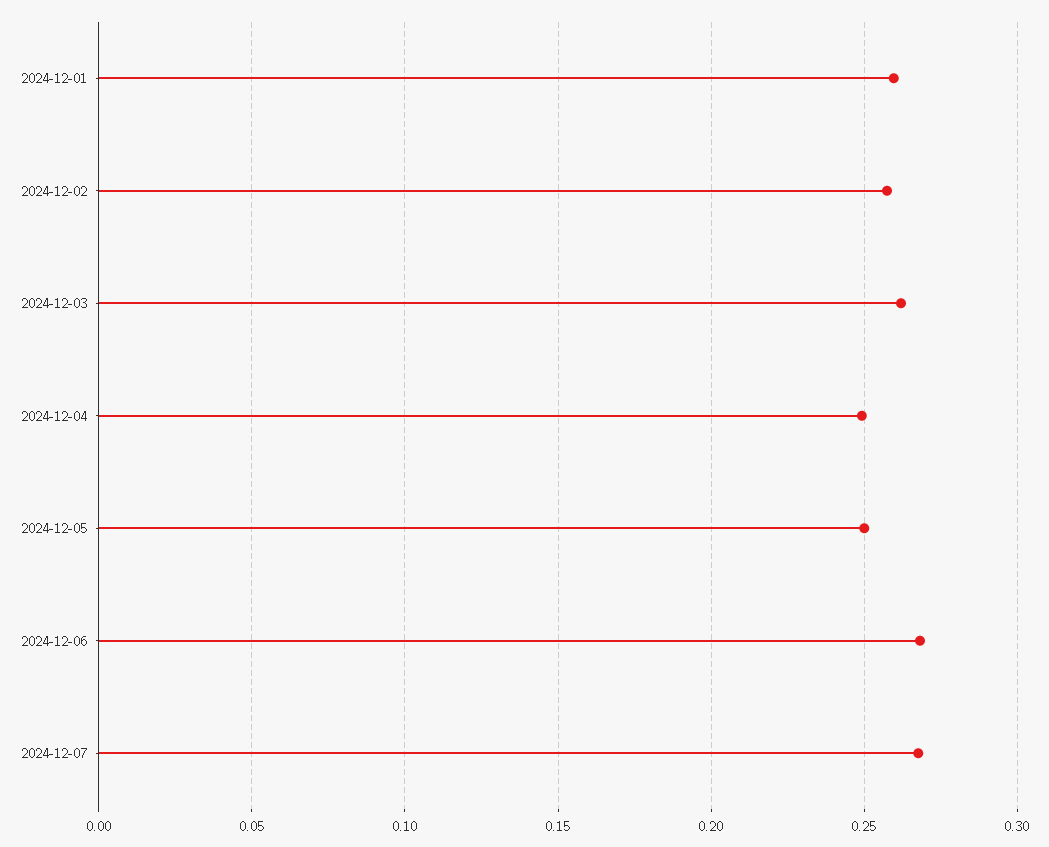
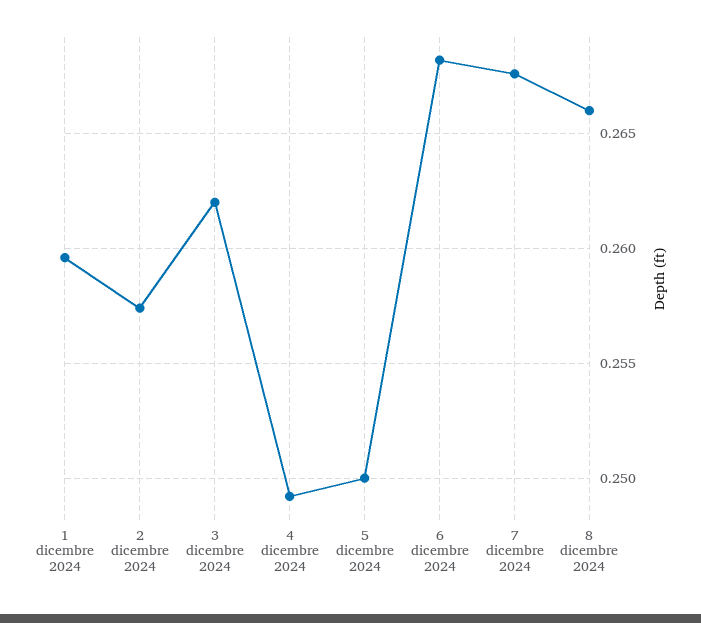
8 dicembre 2024: none -> 0.266

